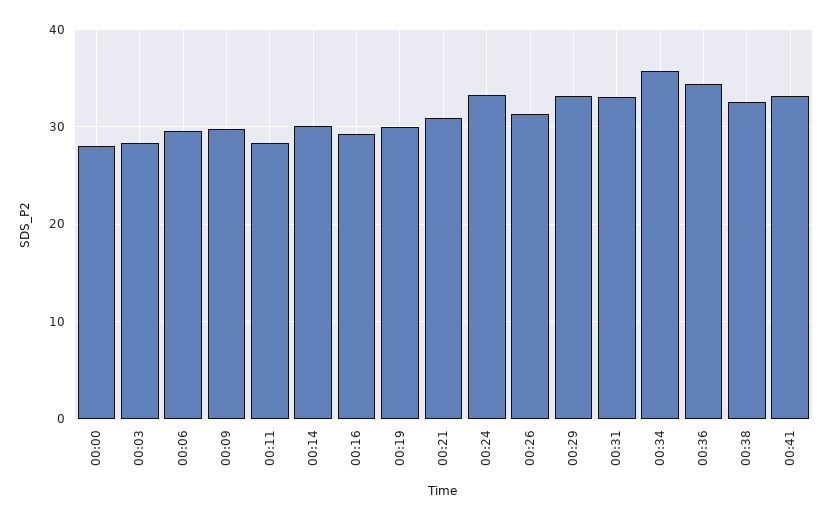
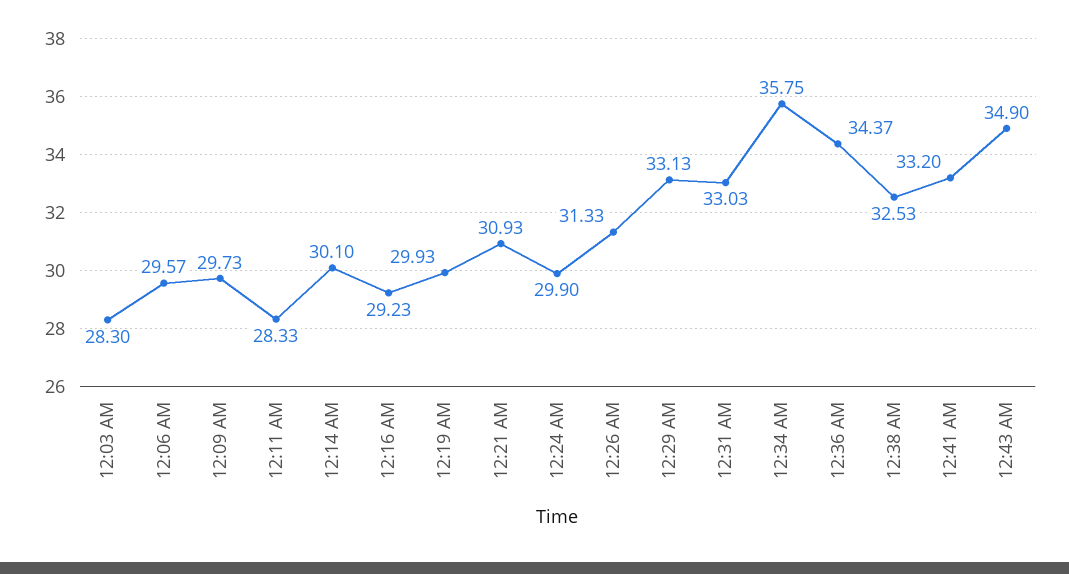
00:00: 28 -> none
00:24: 33 -> 29.9
12:43 AM: none -> 34.9

